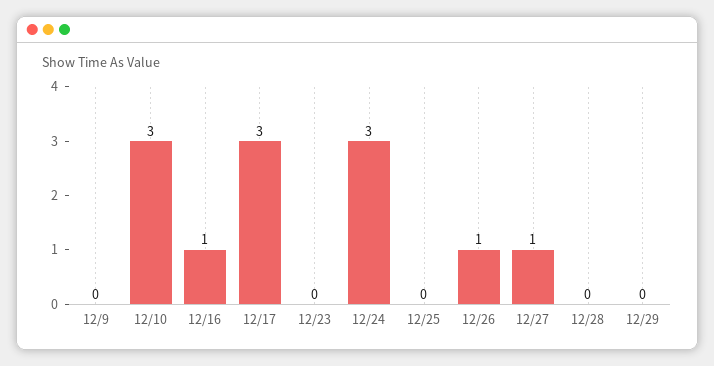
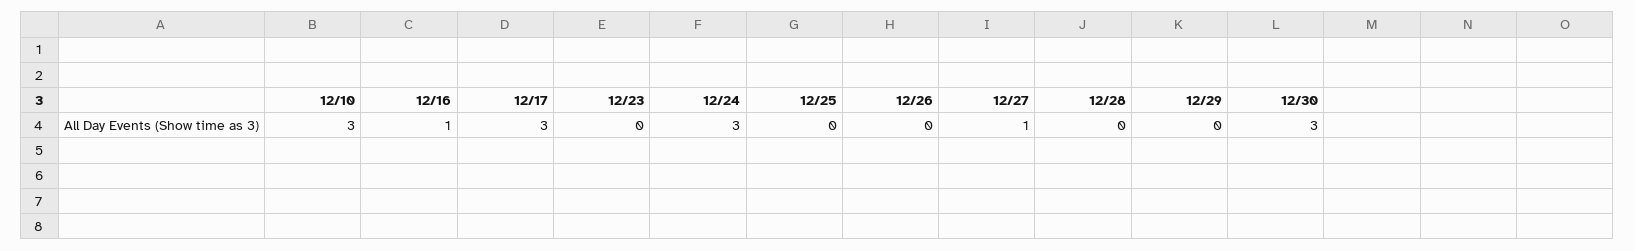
12/9: 0 -> none
12/26: 1 -> 0
12/30: none -> 3

